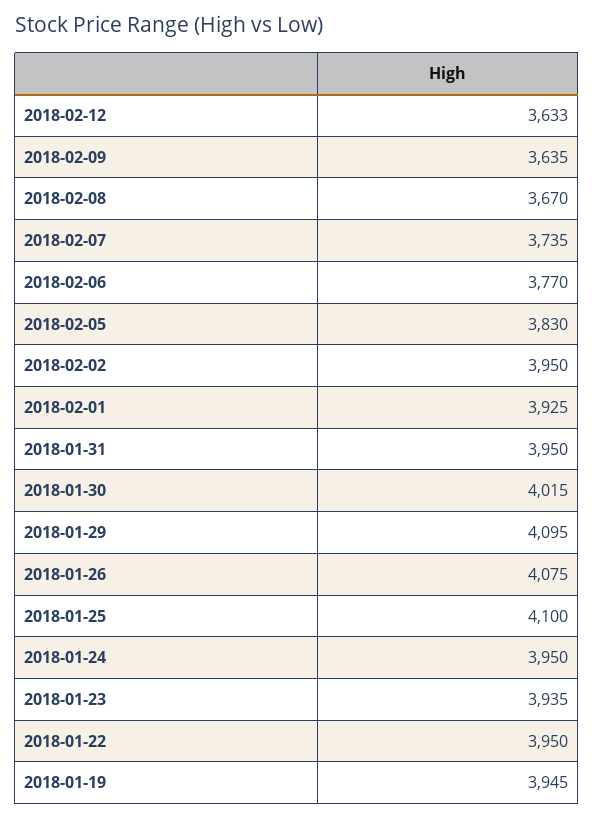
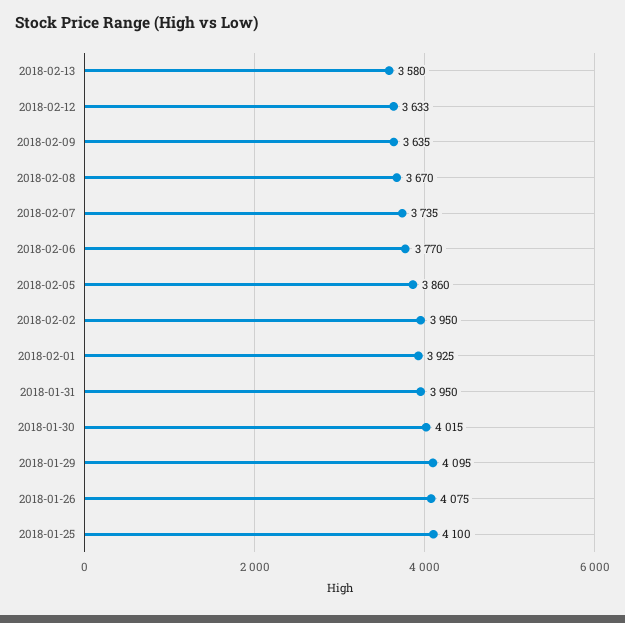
2018-02-05: 3830 -> 3860
2018-01-24: 3950 -> none
2018-01-23: 3935 -> none
2018-01-22: 3950 -> none
2018-01-19: 3945 -> none
2018-02-13: none -> 3580

